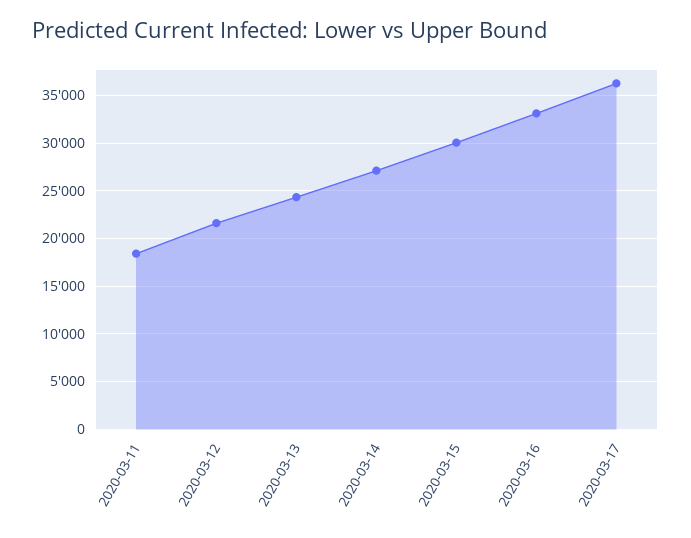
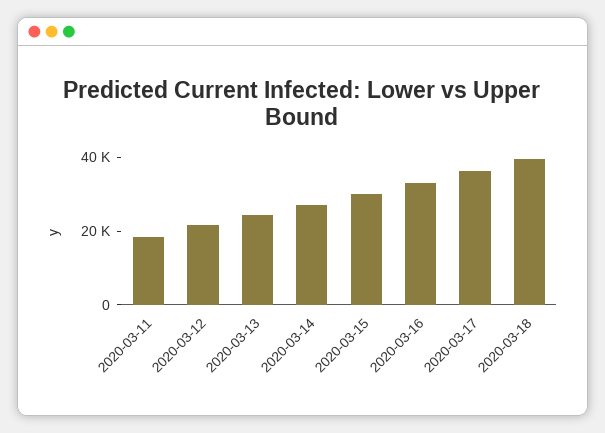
2020-03-18: none -> 40000

